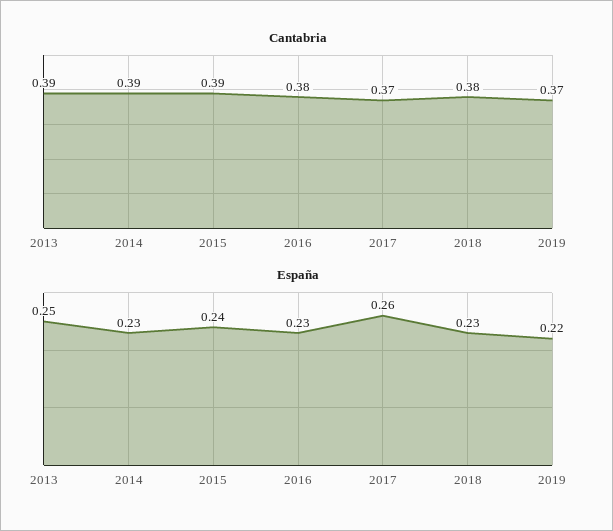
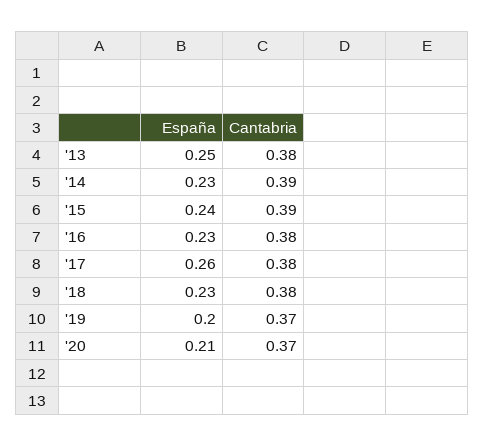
Cantabria, 2013: 0.39 -> 0.38
Cantabria, 2017: 0.37 -> 0.38
España, 2019: 0.22 -> 0.2
España, '20: none -> 0.21
Cantabria, '20: none -> 0.37

